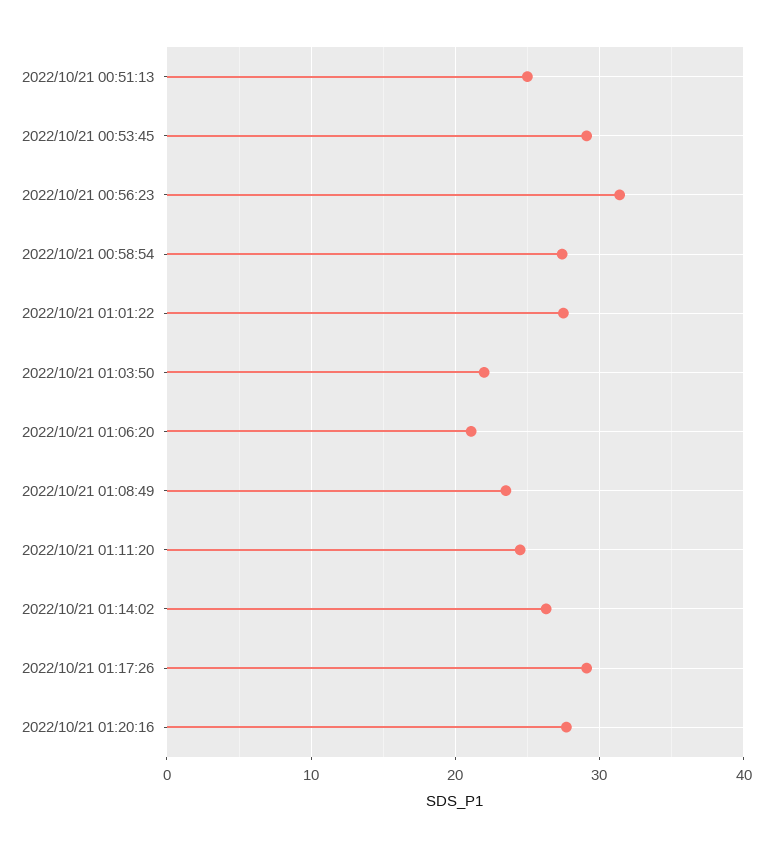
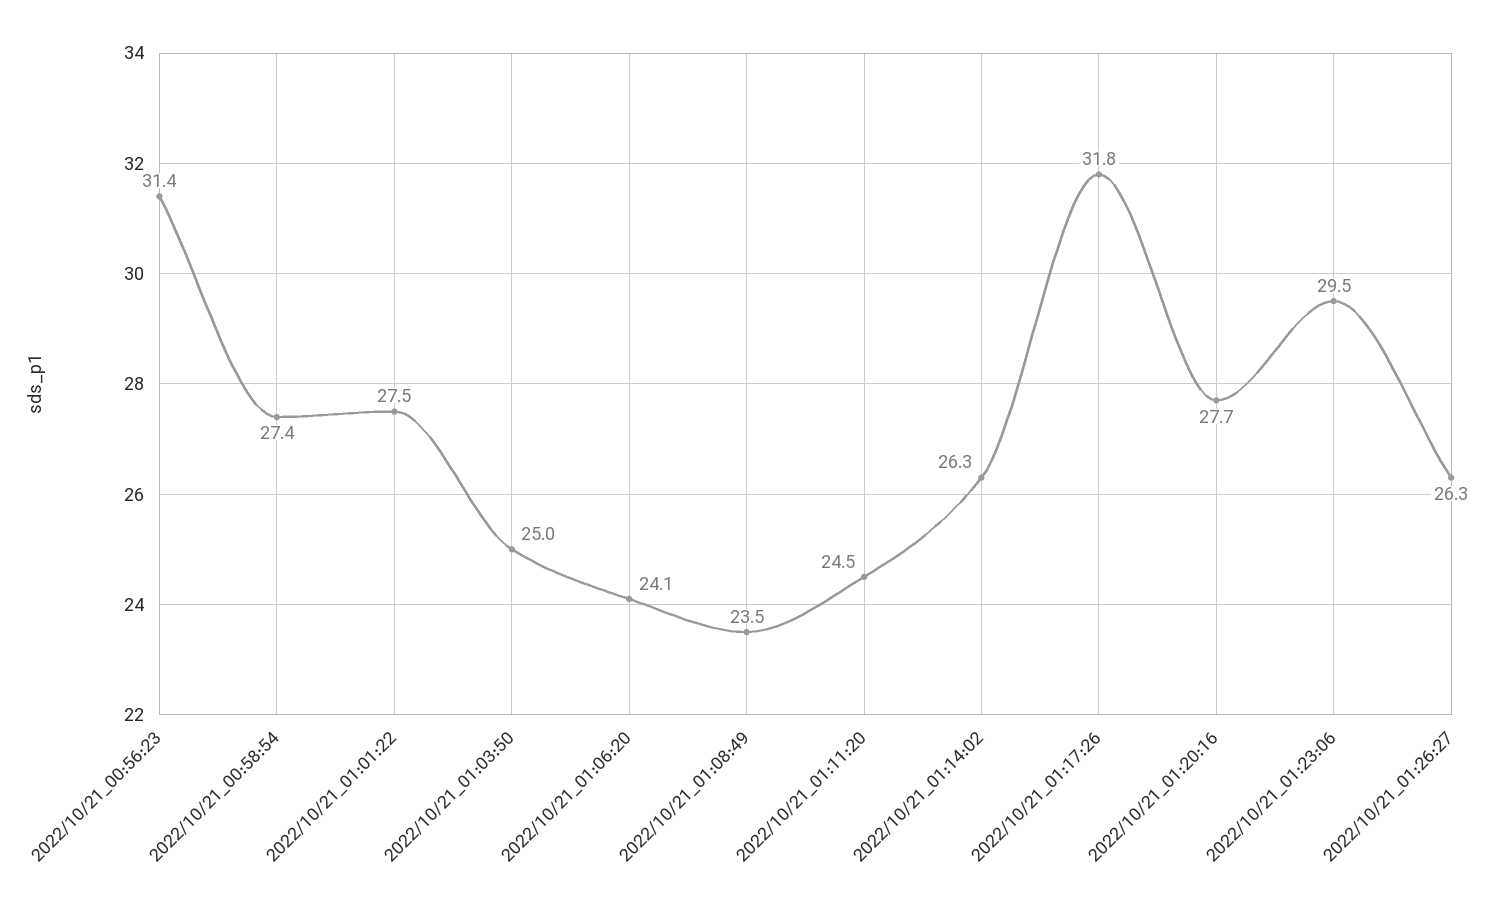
2022/10/21 00:51:13: 25 -> none
2022/10/21 00:53:45: 29 -> none
2022/10/21 01:03:50: 22 -> 25
2022/10/21 01:06:20: 21 -> 24.1
2022/10/21 01:17:26: 29 -> 31.8
2022/10/21_01:23:06: none -> 29.5
2022/10/21_01:26:27: none -> 26.3

